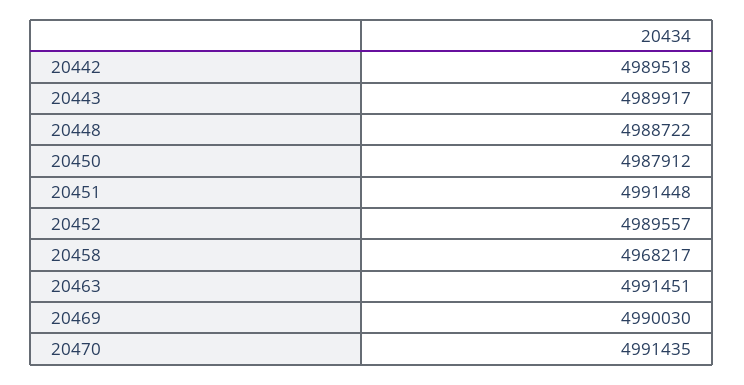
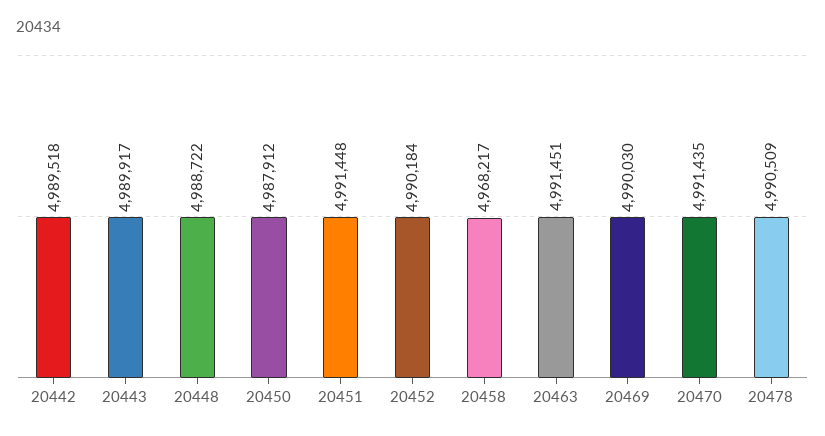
20452: 4989557 -> 4990184
20478: none -> 4990509

